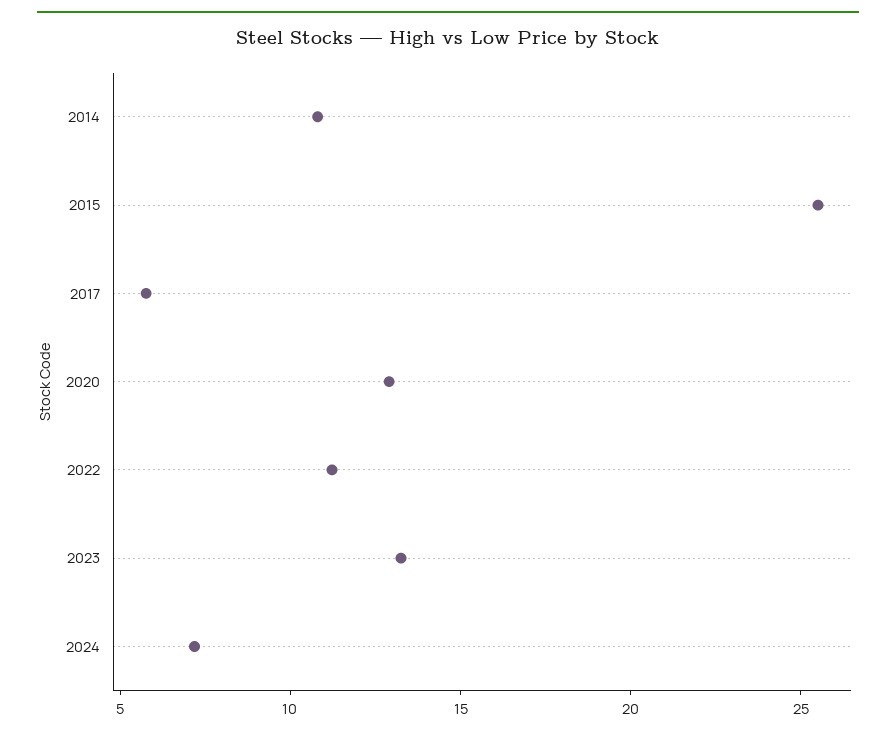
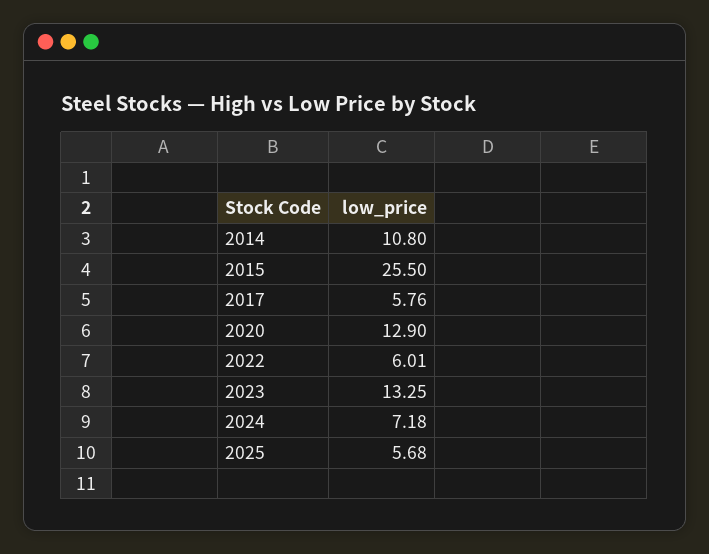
2022: 11 -> 6.01
2025: none -> 5.68

